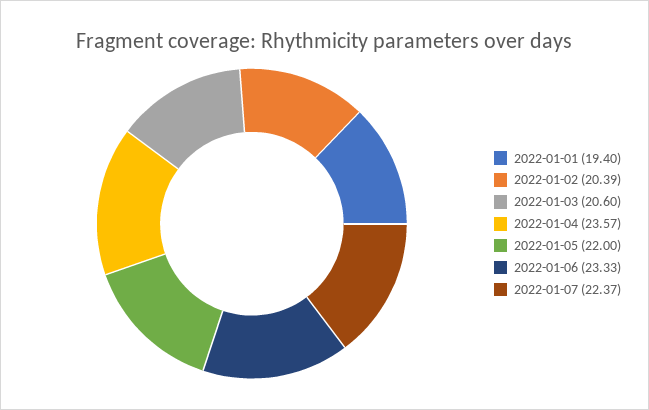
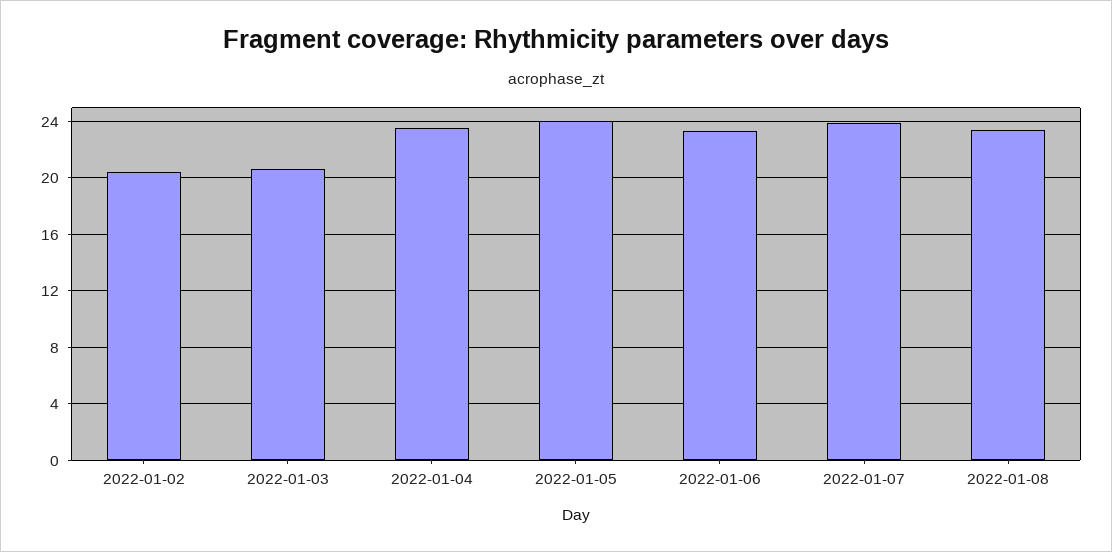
2022-01-01: 19.4 -> none
2022-01-05: 22 -> 24
2022-01-07: 22.37 -> 24
2022-01-08: none -> 23.5

